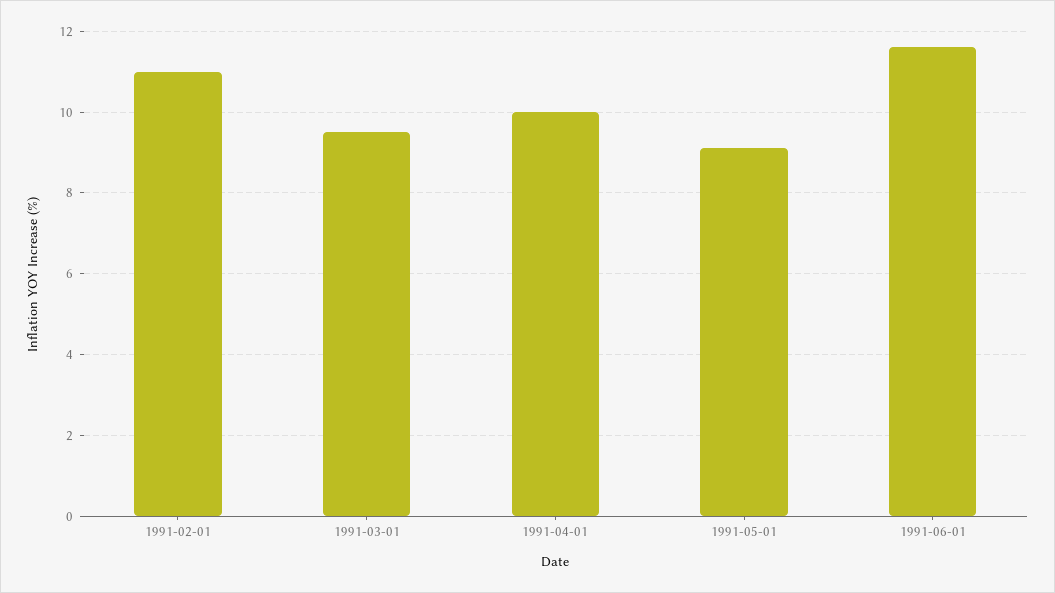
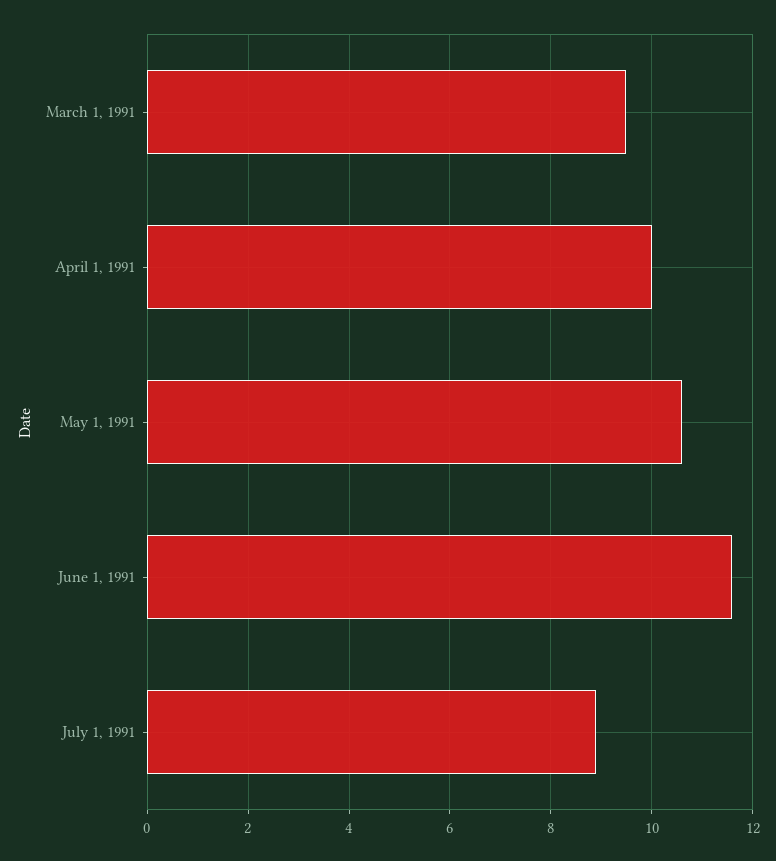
1991-02-01: 11 -> none
1991-05-01: 9 -> 10.5
July 1, 1991: none -> 9

